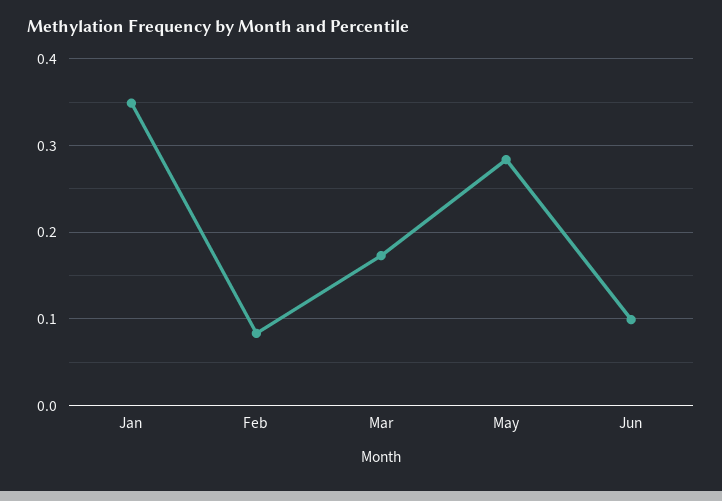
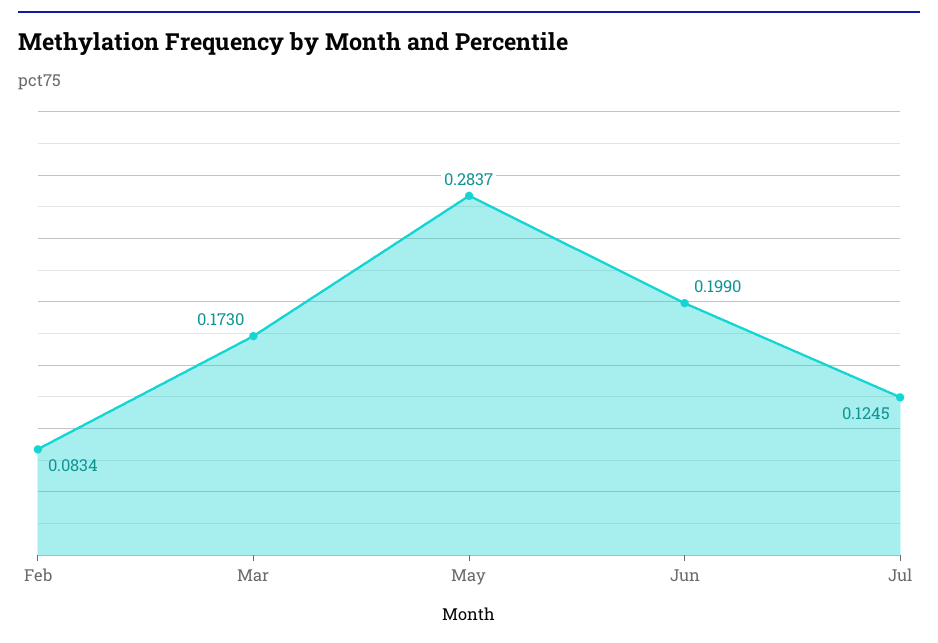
Jan: 0.35 -> none
Jun: 0.1 -> 0.199
Jul: none -> 0.1245

